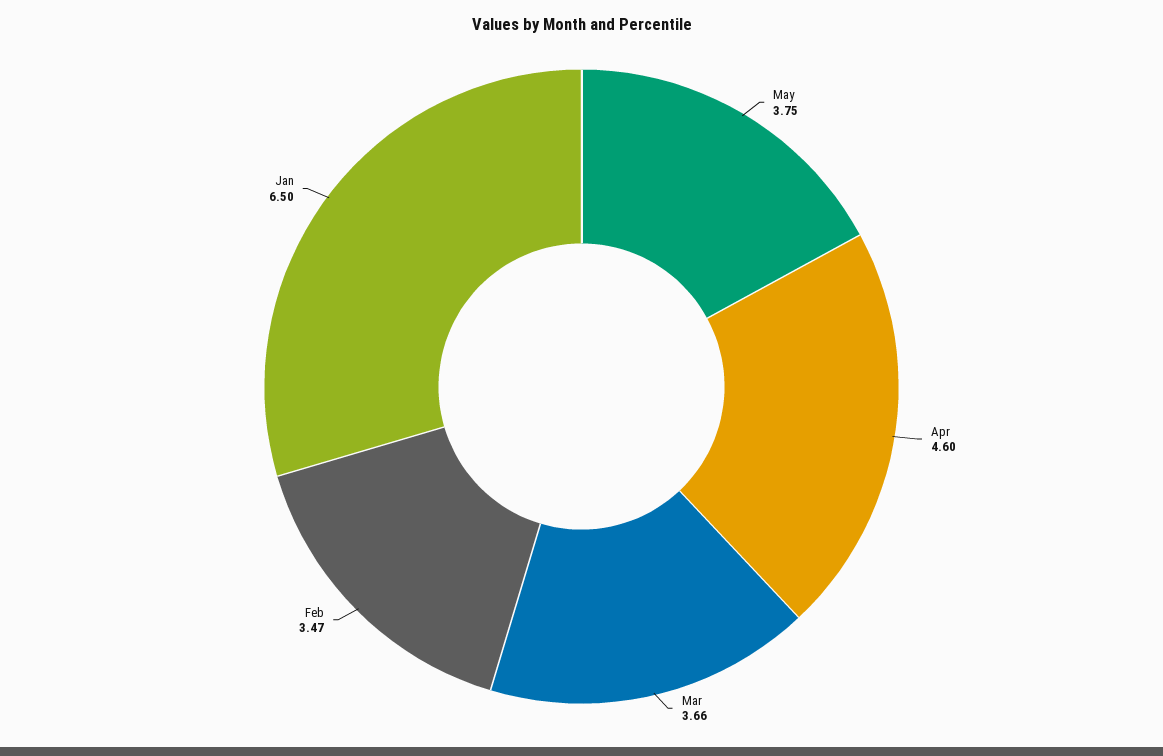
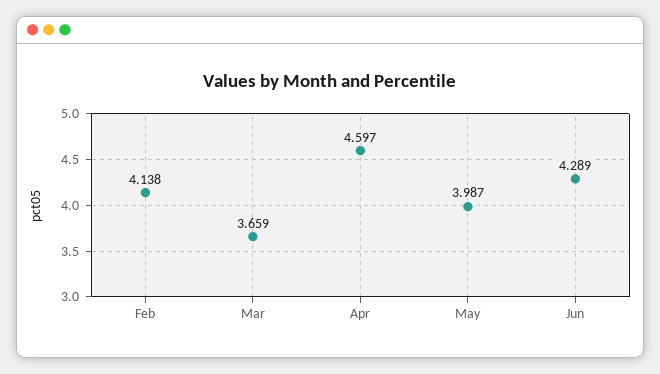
May: 3.75 -> 3.987
Feb: 3.47 -> 4.138
Jan: 6.5 -> none
Jun: none -> 4.289

